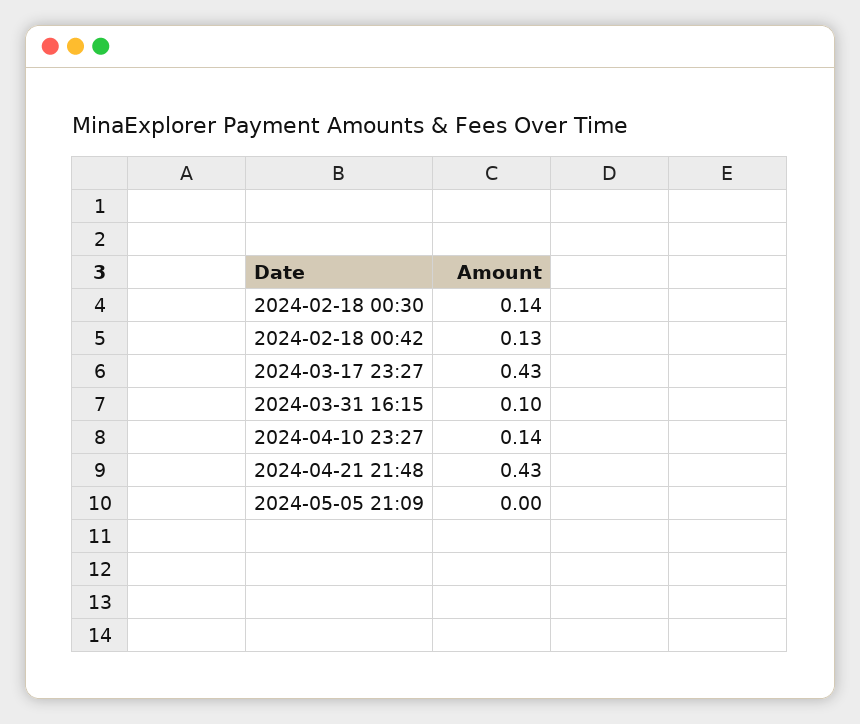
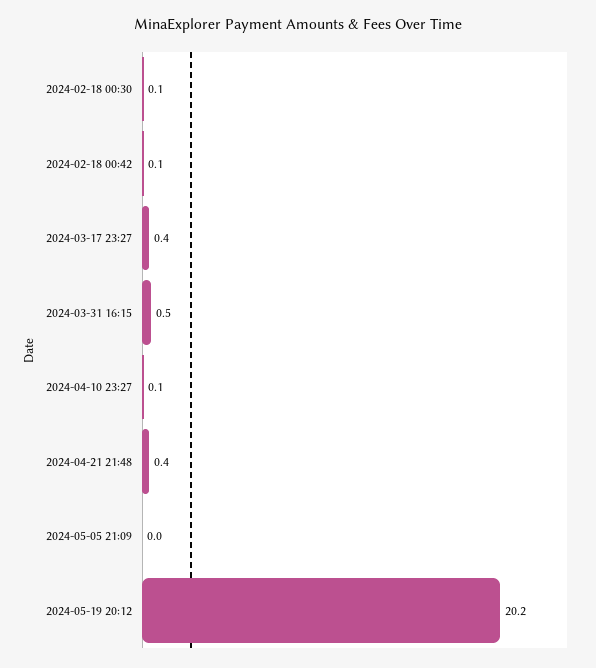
2024-03-31 16:15: 0.1 -> 0.5
2024-05-19 20:12: none -> 20.2

